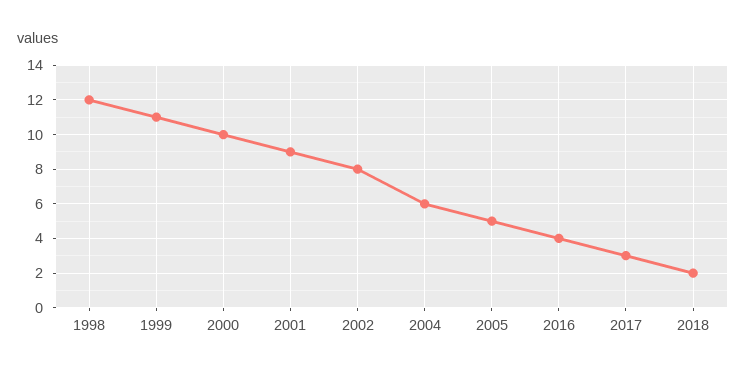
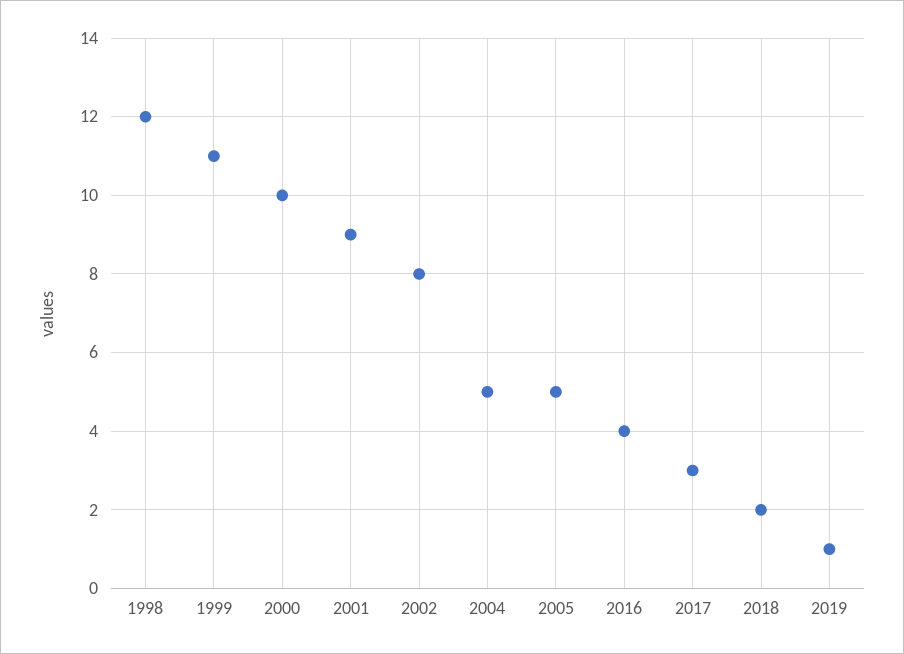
2004: 6 -> 5
2019: none -> 1

